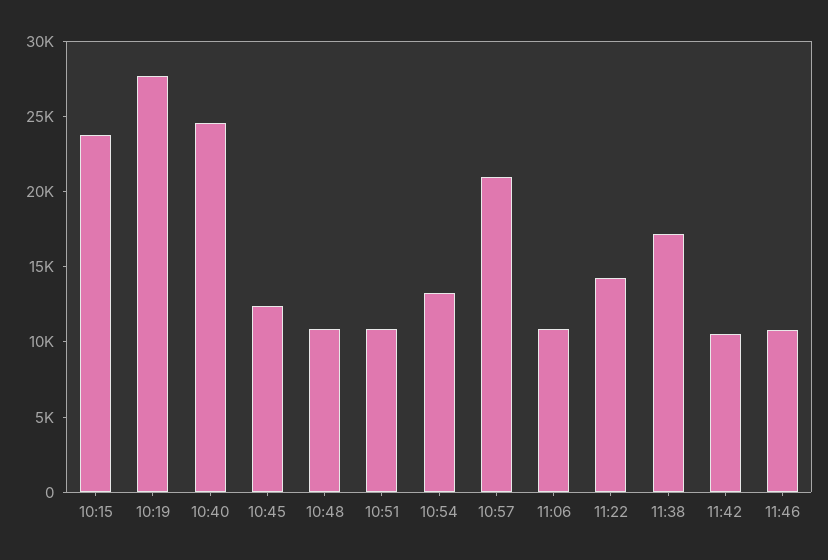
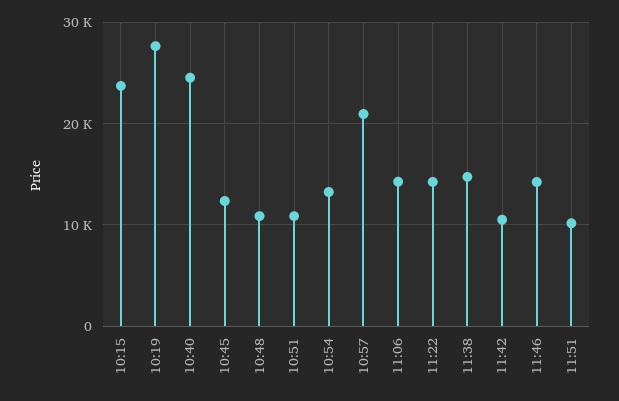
11:06: 11000 -> 14000
11:38: 17000 -> 15000
11:46: 11000 -> 14000
11:51: none -> 10000

